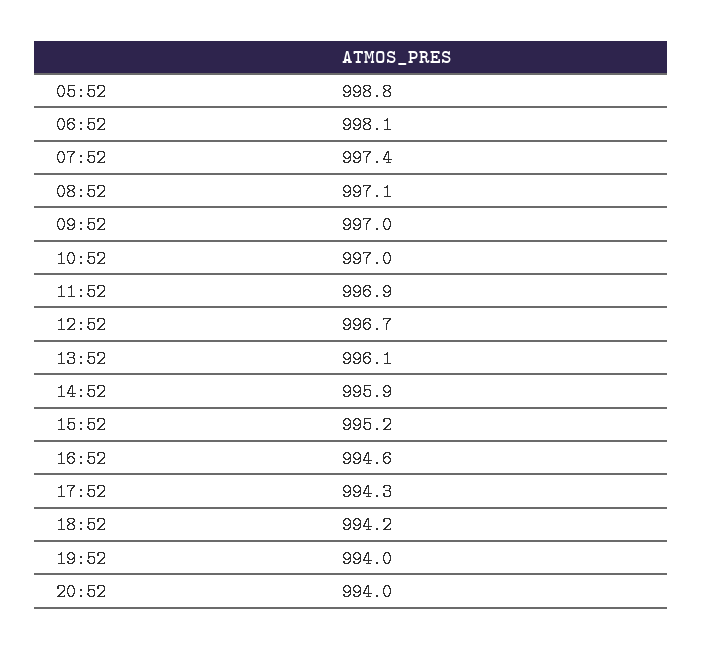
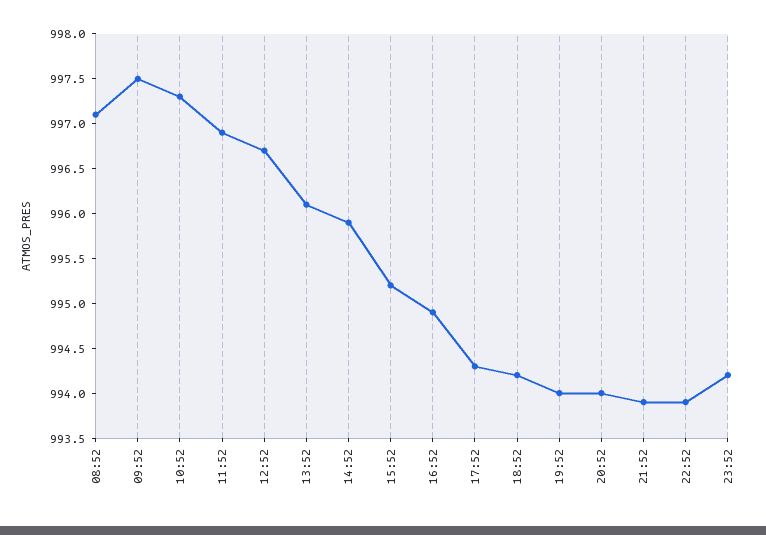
05:52: 998.8 -> none
06:52: 998.1 -> none
07:52: 997.4 -> none
09:52: 997 -> 997.5
10:52: 997 -> 997.3
16:52: 994.6 -> 994.9
21:52: none -> 993.9
22:52: none -> 993.9
23:52: none -> 994.2

